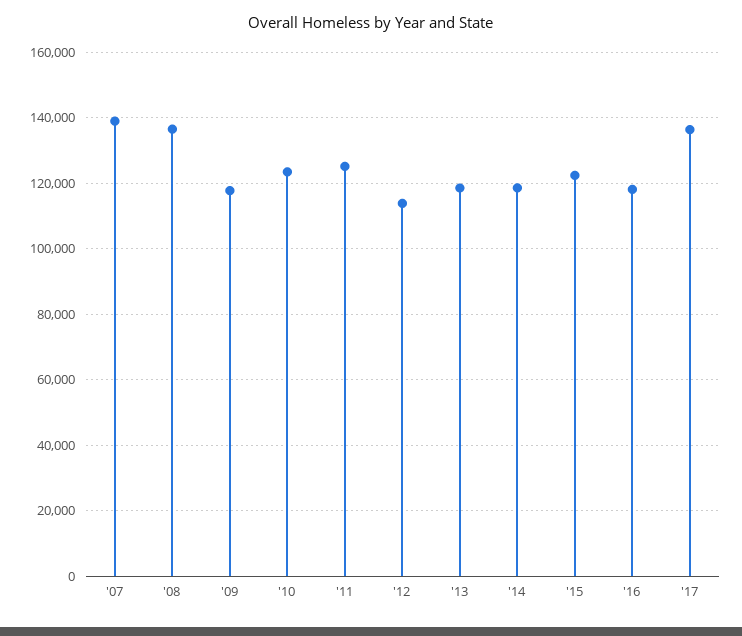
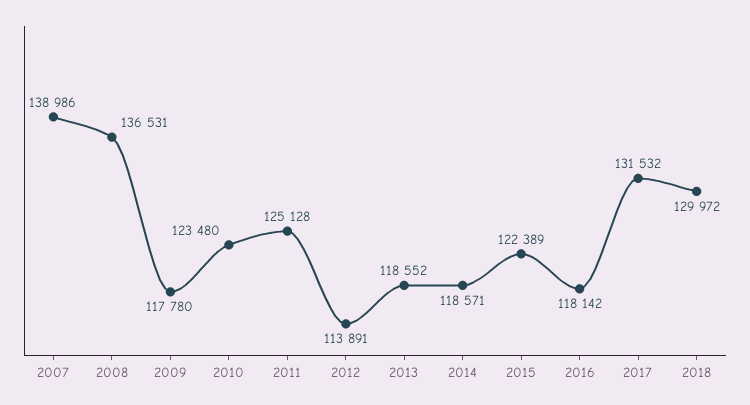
'17: 136000 -> 131532
2018: none -> 129972

